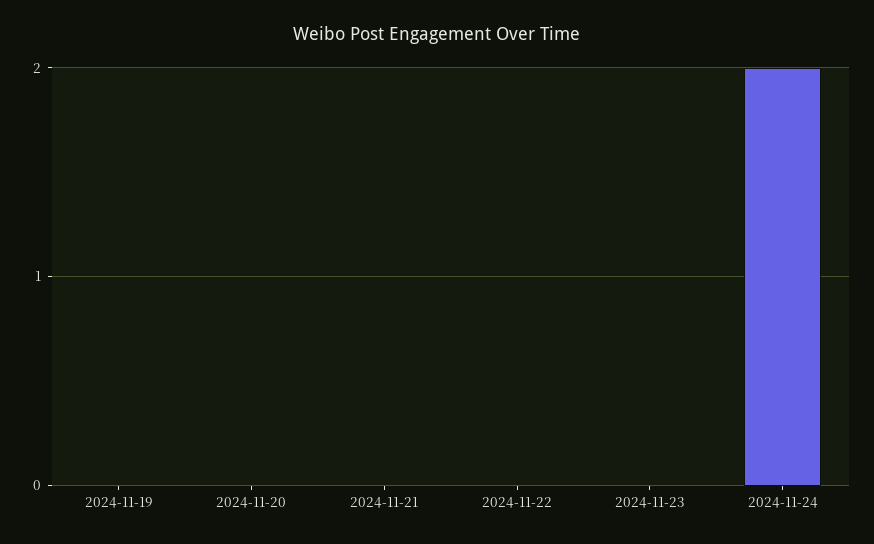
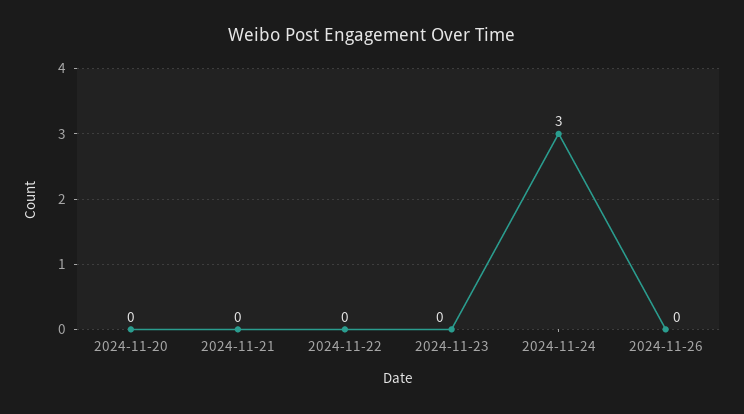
2024-11-19: 0 -> none
2024-11-24: 2 -> 3
2024-11-26: none -> 0

